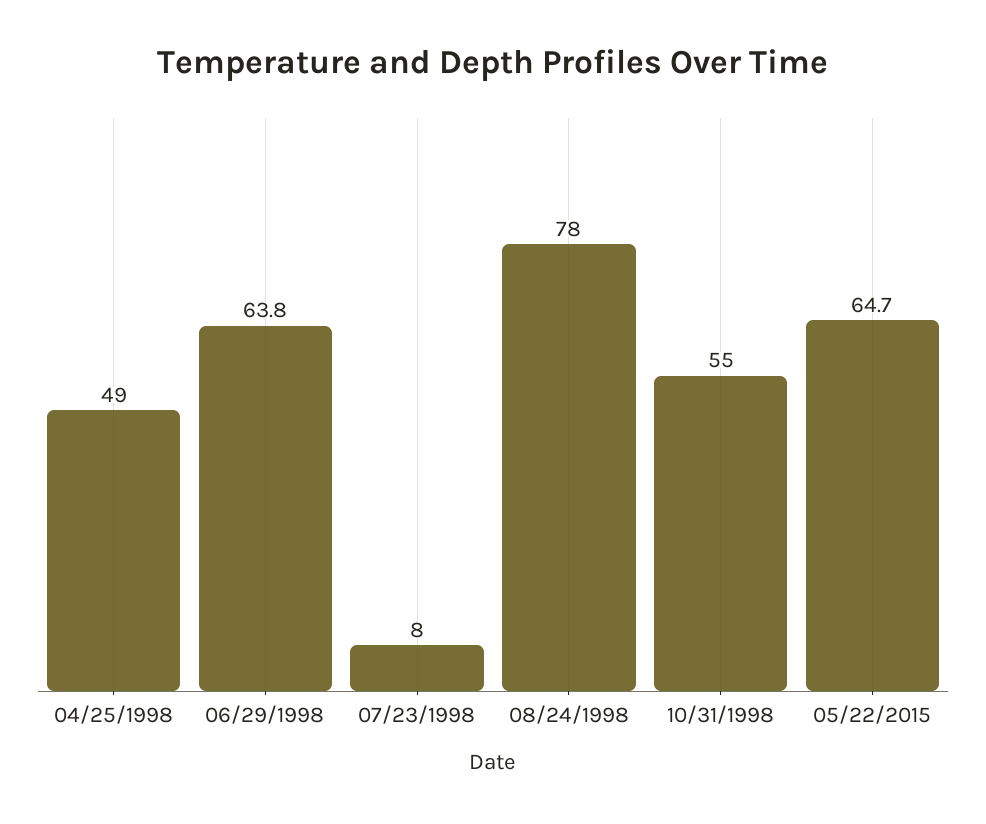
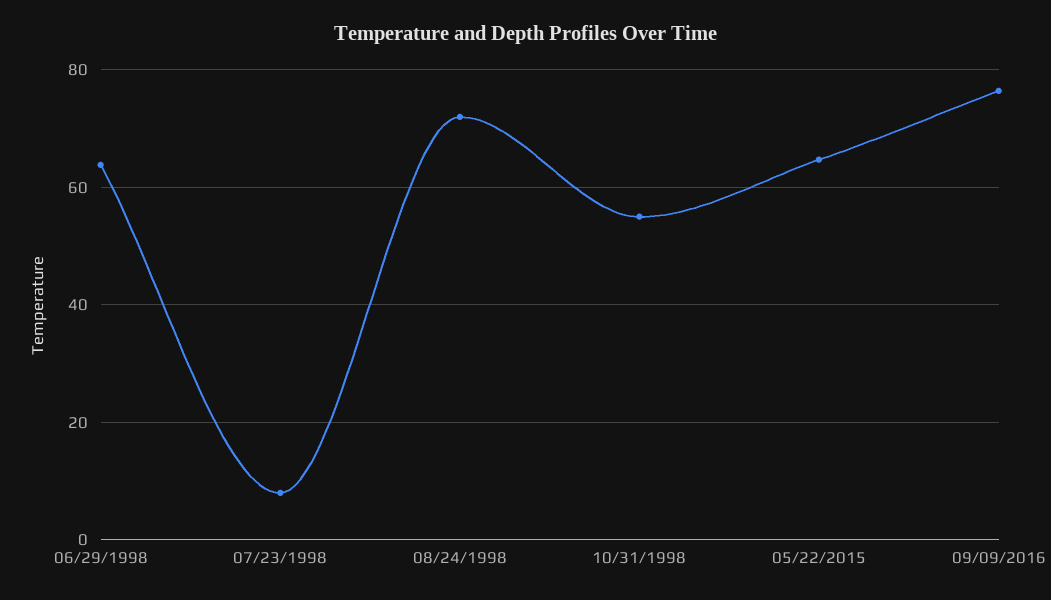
04/25/1998: 49 -> none
08/24/1998: 78 -> 72
09/09/2016: none -> 76

